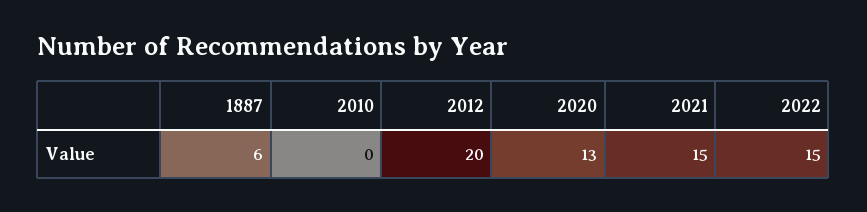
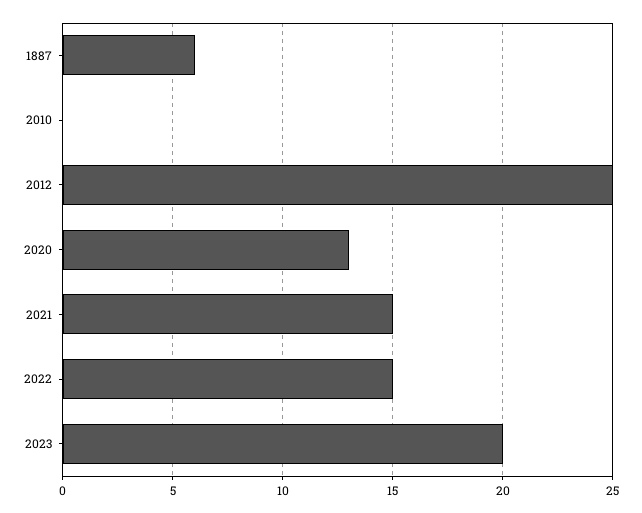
2012: 20 -> 25
2023: none -> 20

